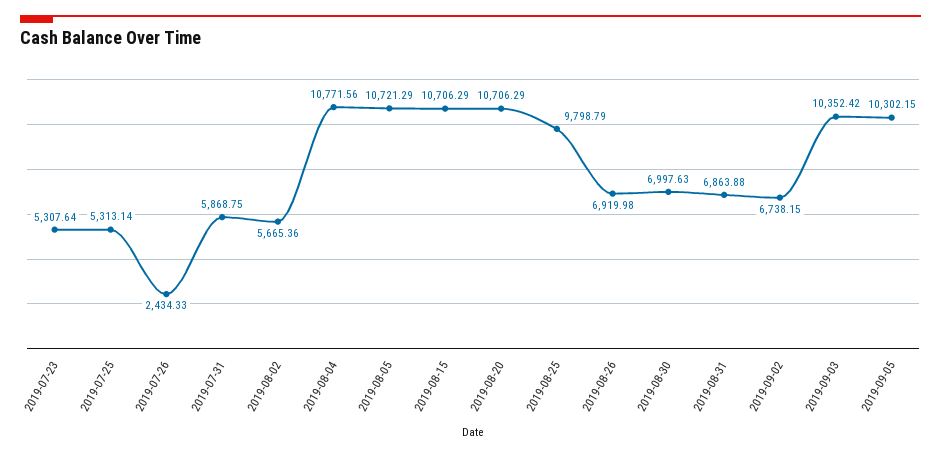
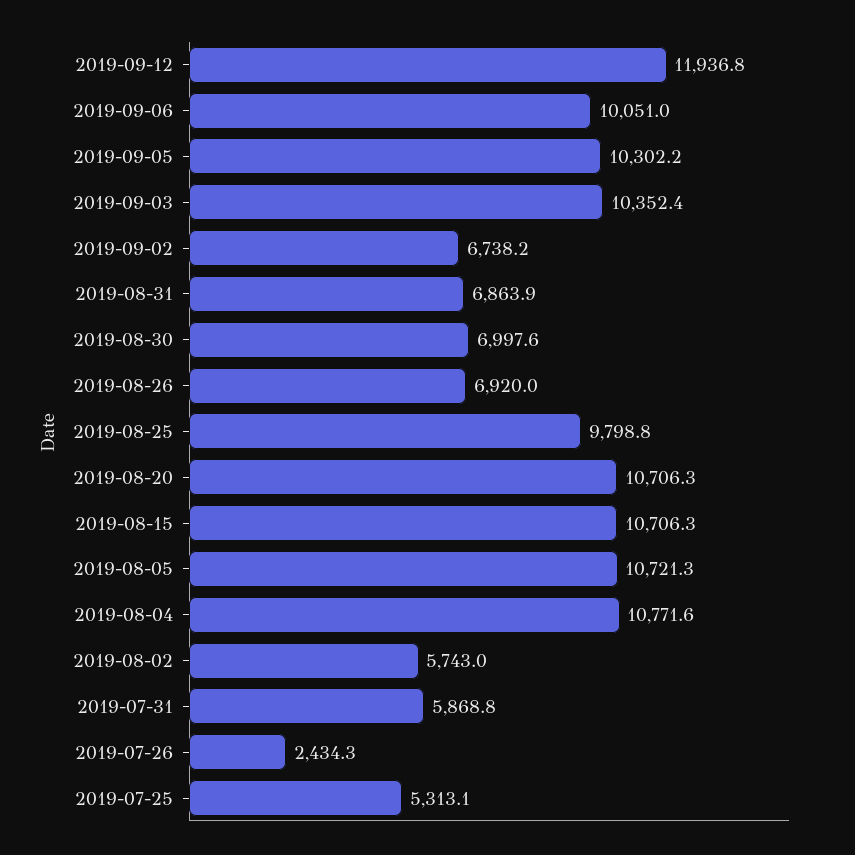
2019-07-23: 5307.64 -> none
2019-08-02: 5665.36 -> 5743
2019-09-12: none -> 11936.8
2019-09-06: none -> 10051

